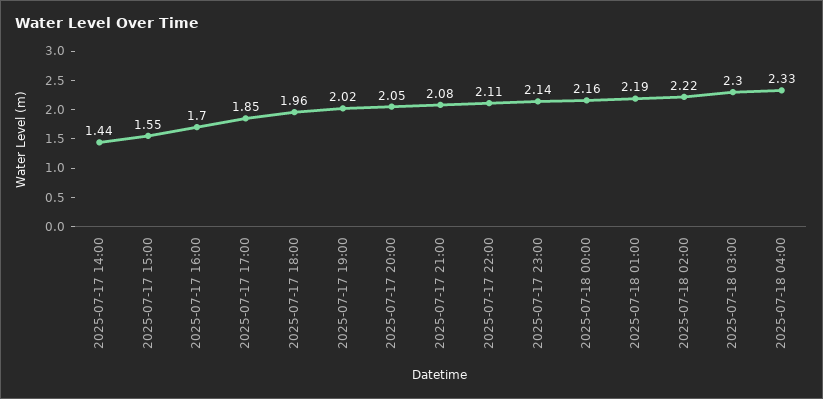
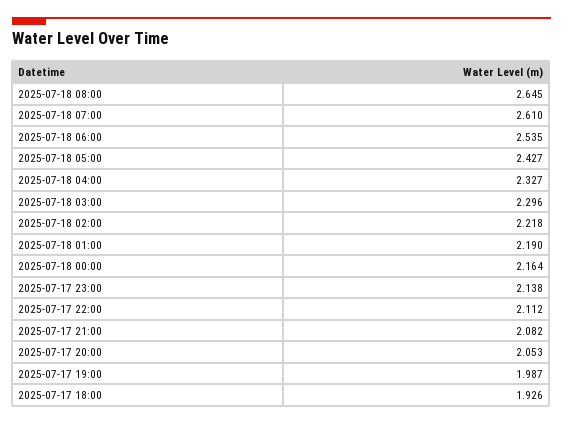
2025-07-17 14:00: 1.44 -> none
2025-07-17 15:00: 1.55 -> none
2025-07-17 16:00: 1.7 -> none
2025-07-17 17:00: 1.85 -> none
2025-07-17 18:00: 1.96 -> 1.926
2025-07-17 19:00: 2.02 -> 1.987
2025-07-18 08:00: none -> 2.645
2025-07-18 07:00: none -> 2.61
2025-07-18 06:00: none -> 2.535
2025-07-18 05:00: none -> 2.427

